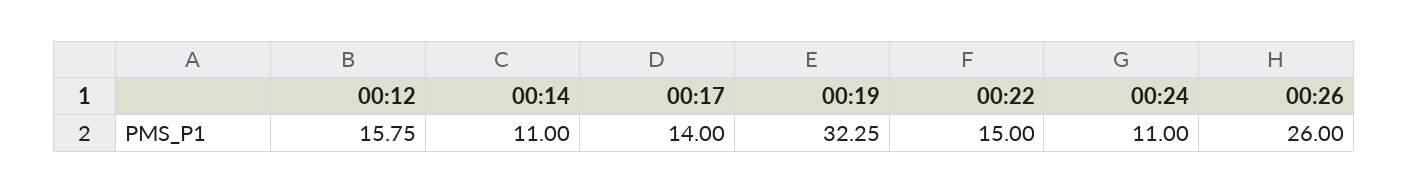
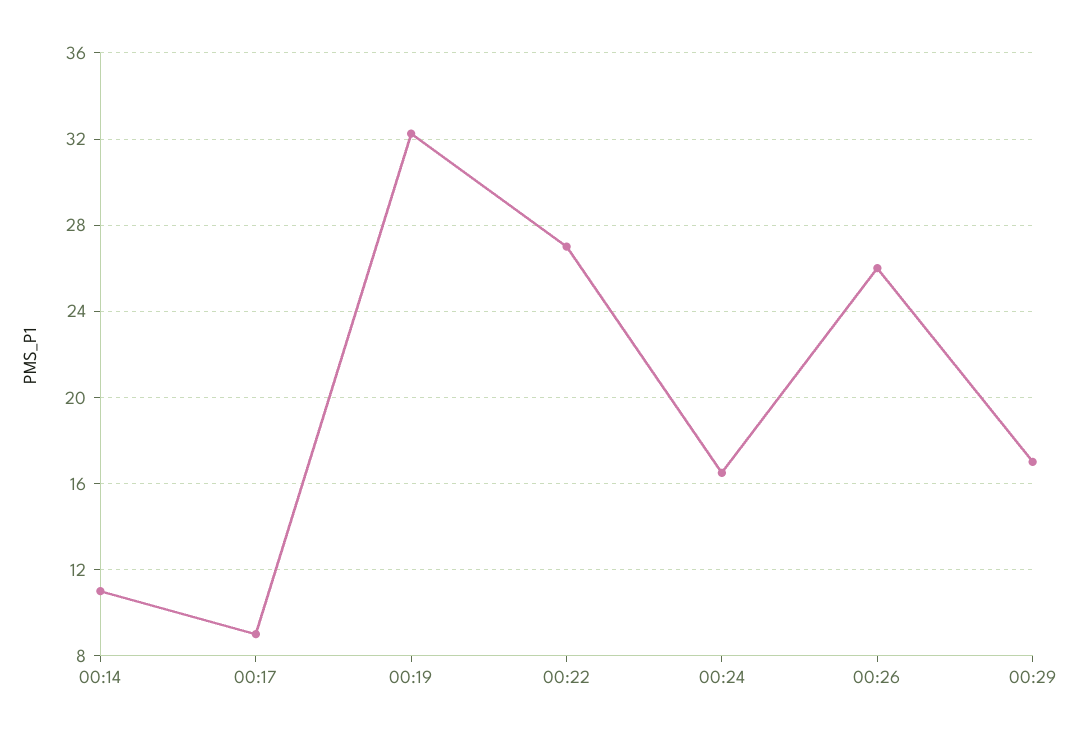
00:12: 15.75 -> none
00:17: 14 -> 9
00:22: 15 -> 27
00:24: 11 -> 16.5
00:29: none -> 17

